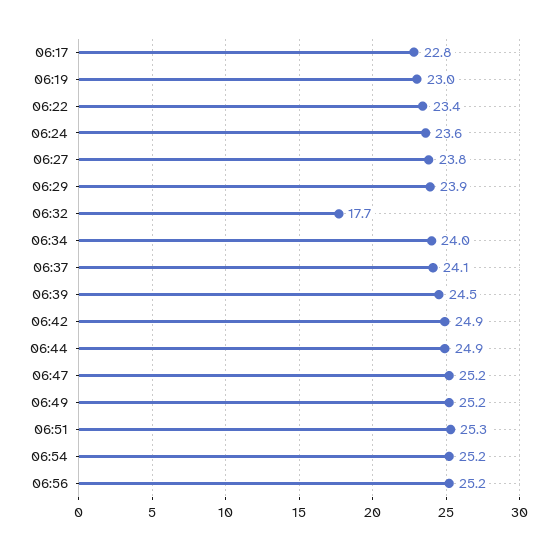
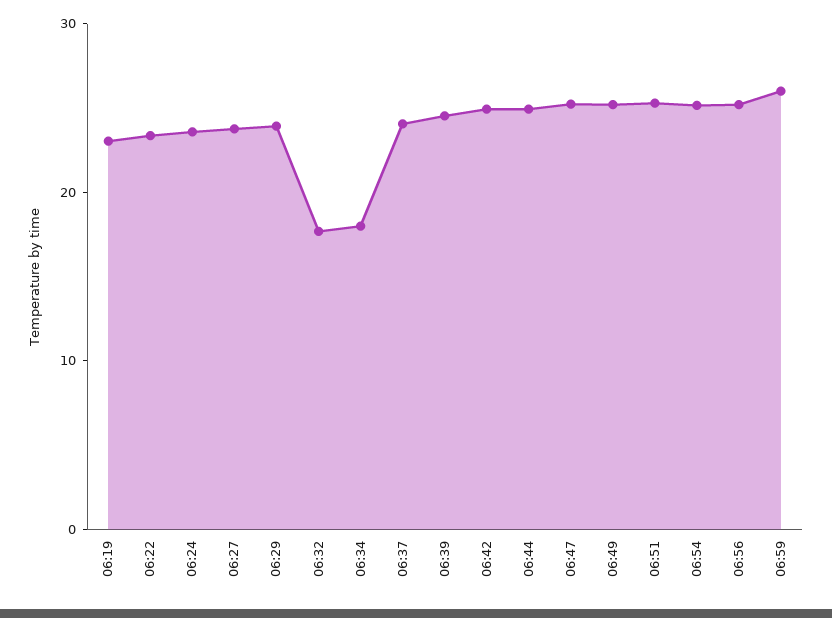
06:17: 22.8 -> none
06:34: 24 -> 18
06:59: none -> 26

